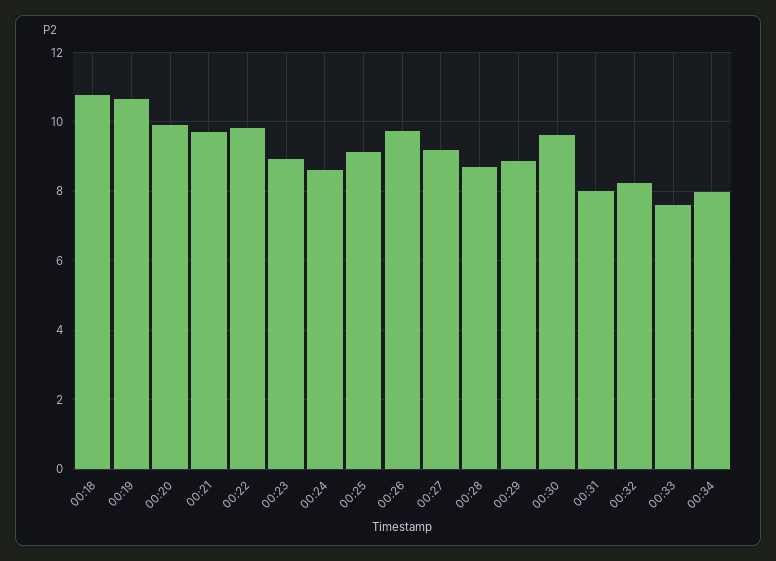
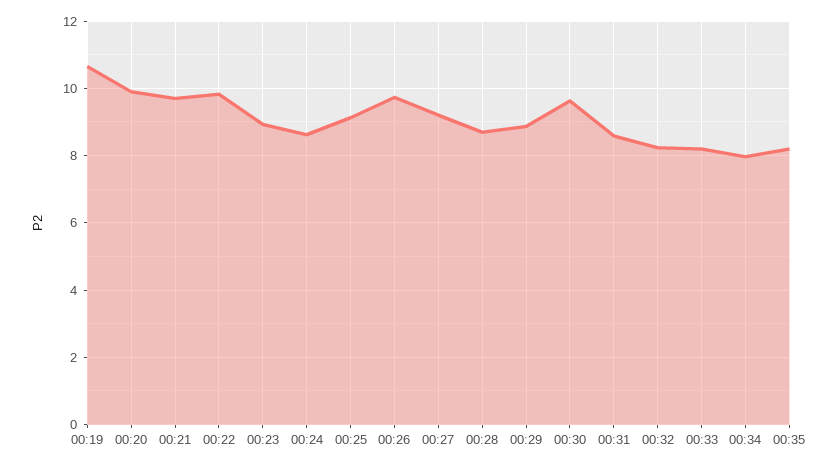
00:18: 10.8 -> none
00:31: 8 -> 8.6
00:33: 7.6 -> 8.2
00:35: none -> 8.2

